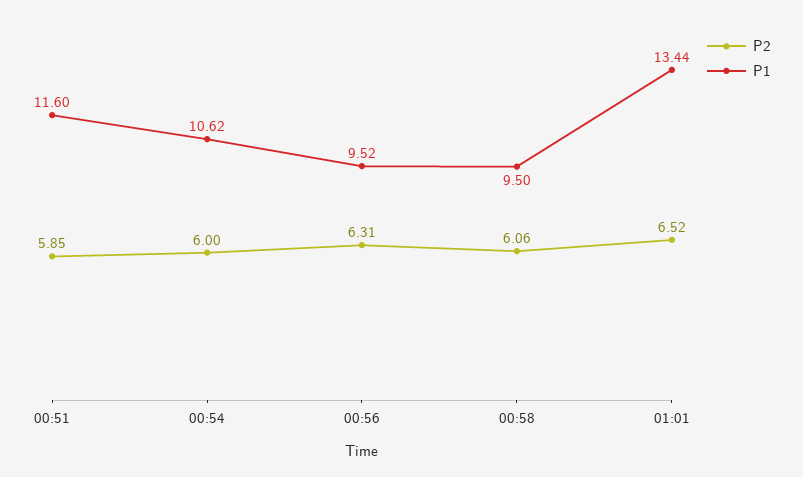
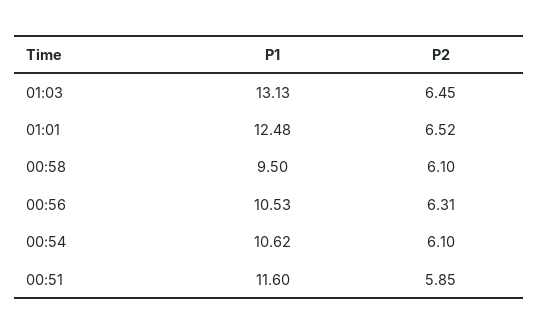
P2, 00:54: 6 -> 6.1
P1, 00:56: 9.52 -> 10.53
P2, 00:58: 6.06 -> 6.1
P1, 01:01: 13.44 -> 12.48
P1, 01:03: none -> 13.13
P2, 01:03: none -> 6.45

